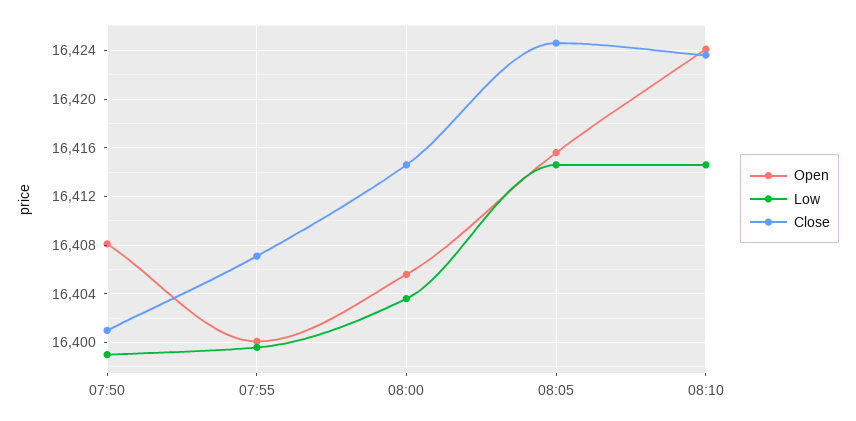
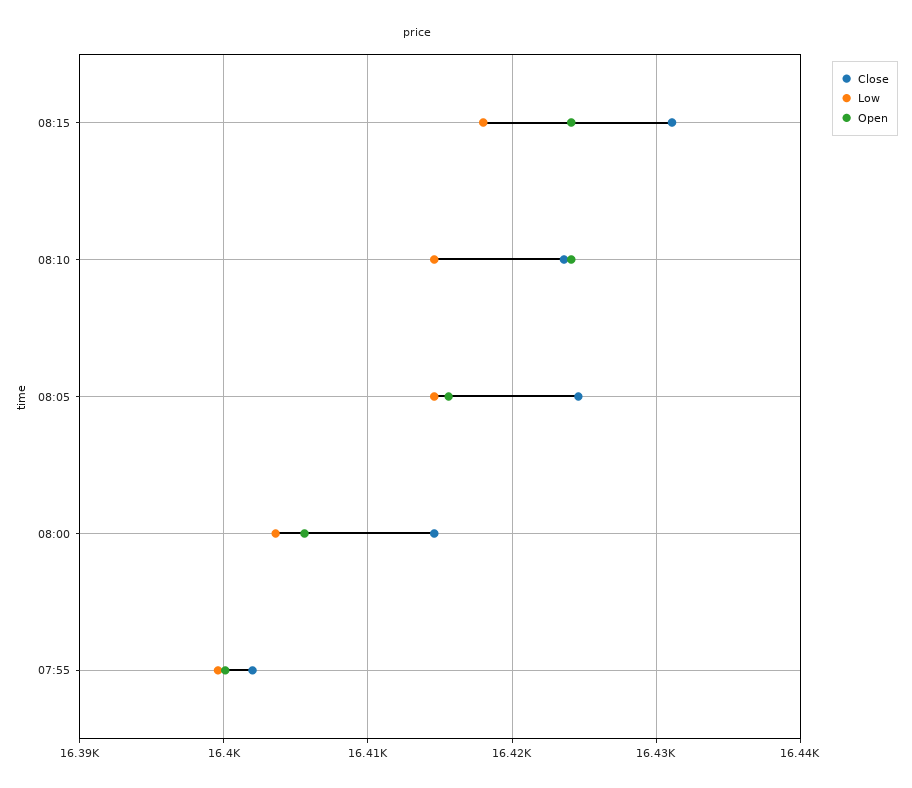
Open, 07:50: 16408 -> none
Low, 07:50: 16399 -> none
Close, 07:50: 16401 -> none
Close, 07:55: 16407 -> 16402
Close, 08:15: none -> 16431
Low, 08:15: none -> 16418
Open, 08:15: none -> 16424

